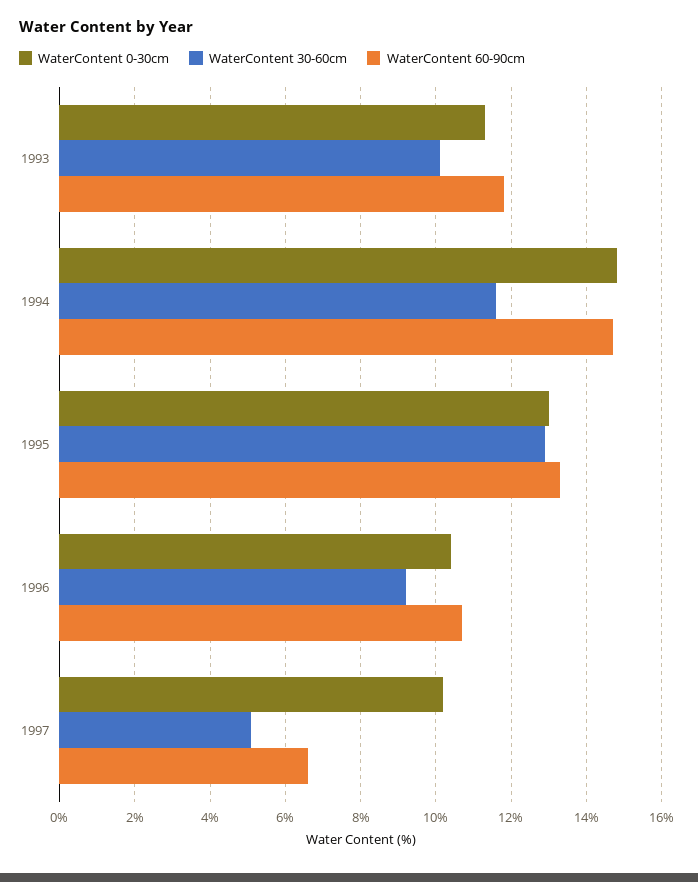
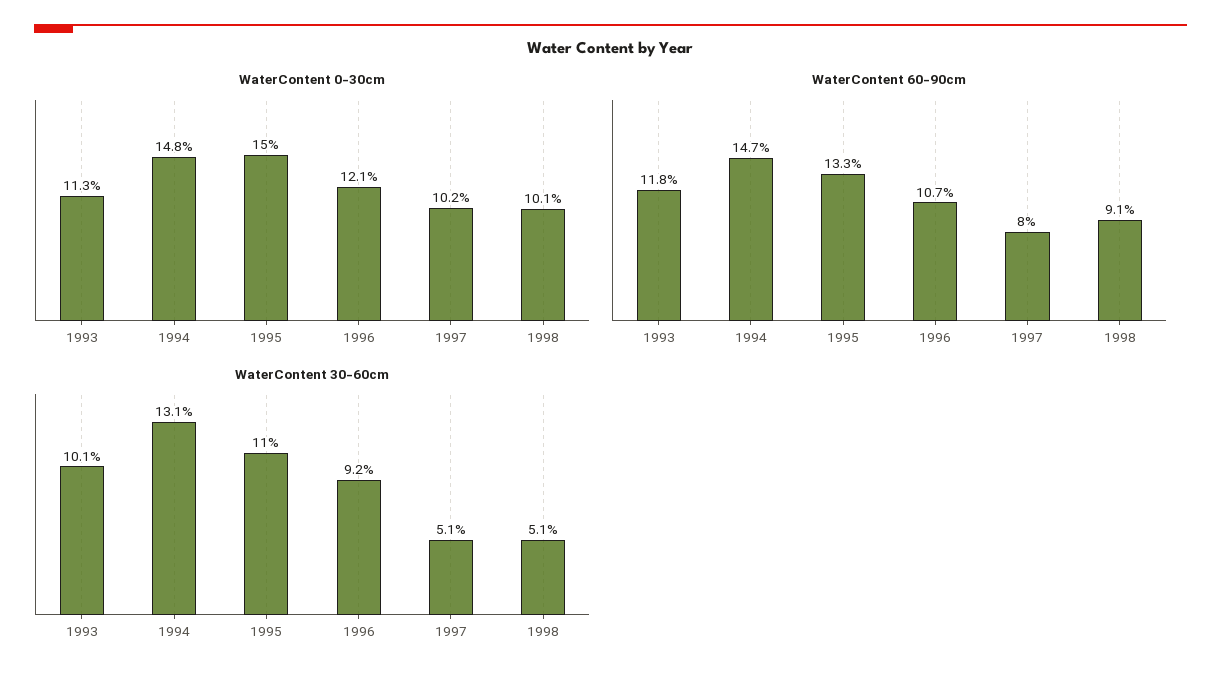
WaterContent 30-60cm, 1994: 11.5 -> 13.1
WaterContent 0-30cm, 1995: 13 -> 15
WaterContent 30-60cm, 1995: 13 -> 11
WaterContent 0-30cm, 1996: 10.5 -> 12.1
WaterContent 60-90cm, 1997: 6.5 -> 8
WaterContent 0-30cm, 1998: none -> 10.1
WaterContent 60-90cm, 1998: none -> 9.1
WaterContent 30-60cm, 1998: none -> 5.1

